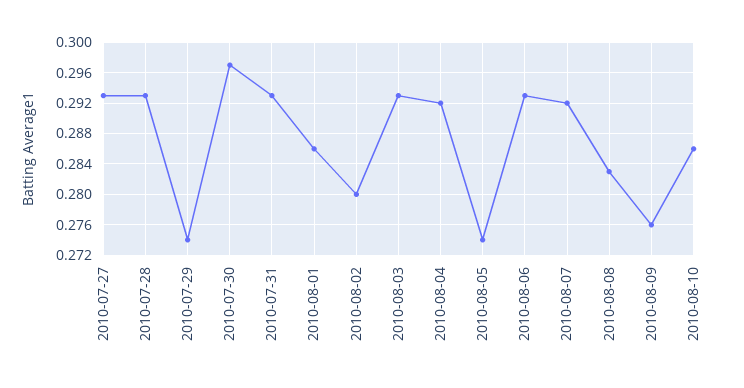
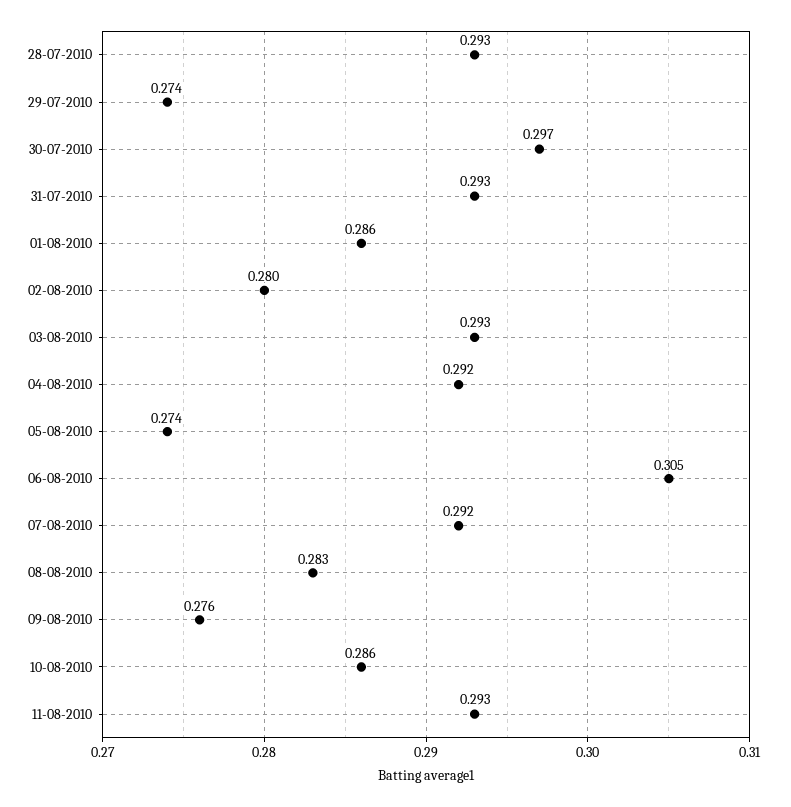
2010-07-27: 0.293 -> none
2010-08-06: 0.293 -> 0.305
11-08-2010: none -> 0.293

